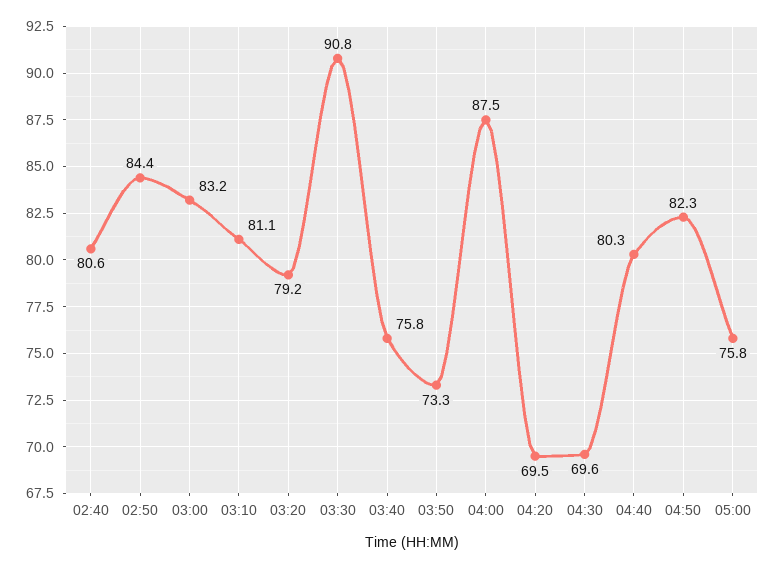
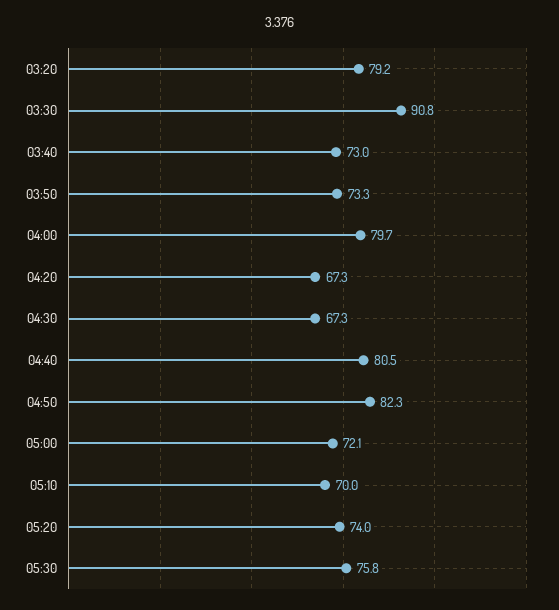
02:40: 80.6 -> none
02:50: 84.4 -> none
03:00: 83.2 -> none
03:10: 81.1 -> none
03:40: 75.8 -> 73
04:00: 87.5 -> 79.7
04:20: 69.5 -> 67.3
04:30: 69.6 -> 67.3
04:40: 80.3 -> 80.5
05:00: 75.8 -> 72.1
05:10: none -> 70
05:20: none -> 74
05:30: none -> 75.8

